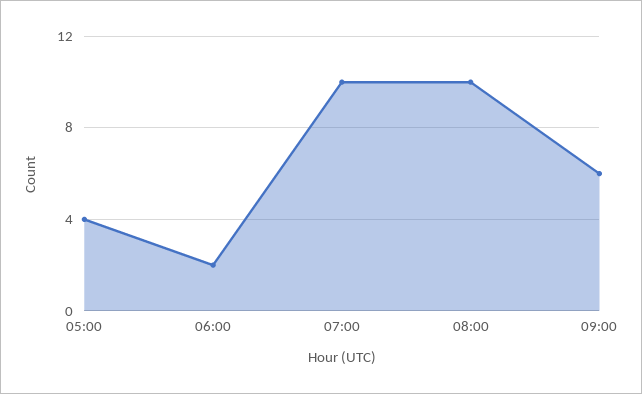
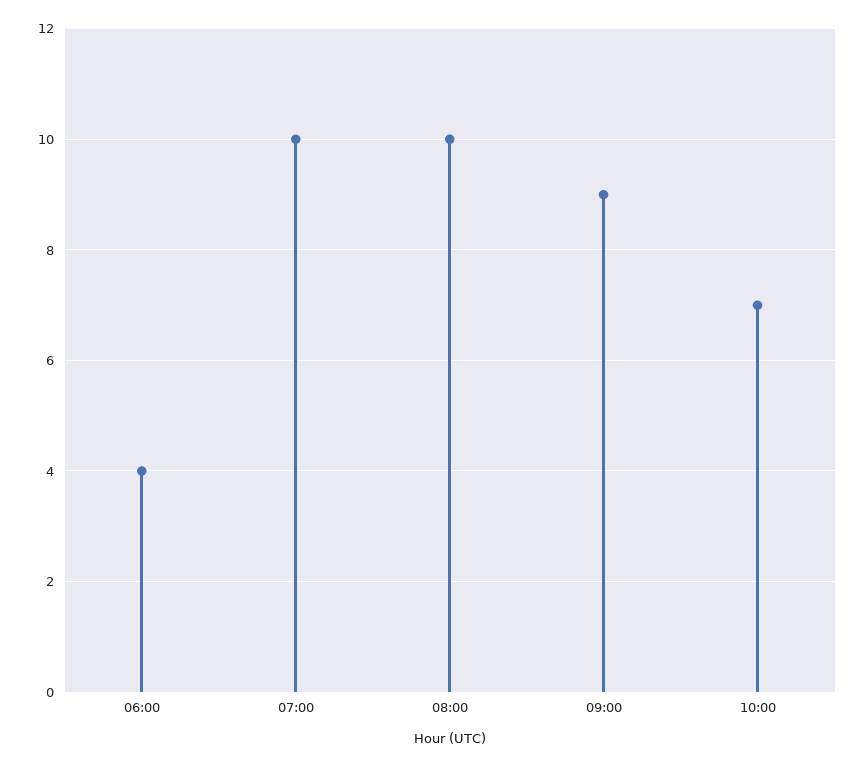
05:00: 4 -> none
06:00: 2 -> 4
09:00: 6 -> 9
10:00: none -> 7

